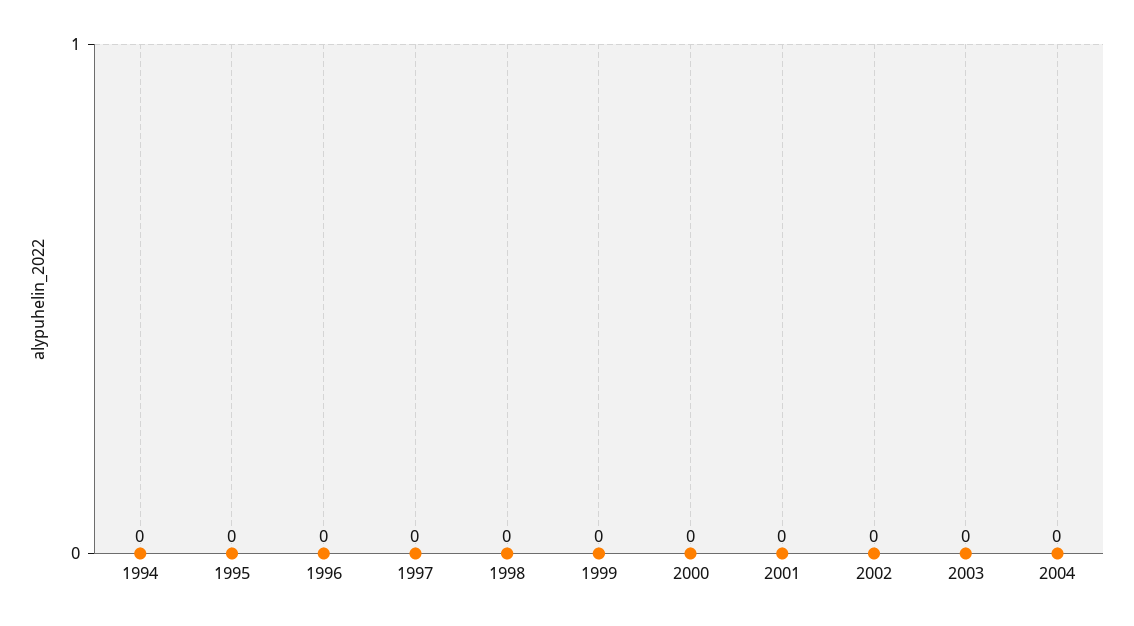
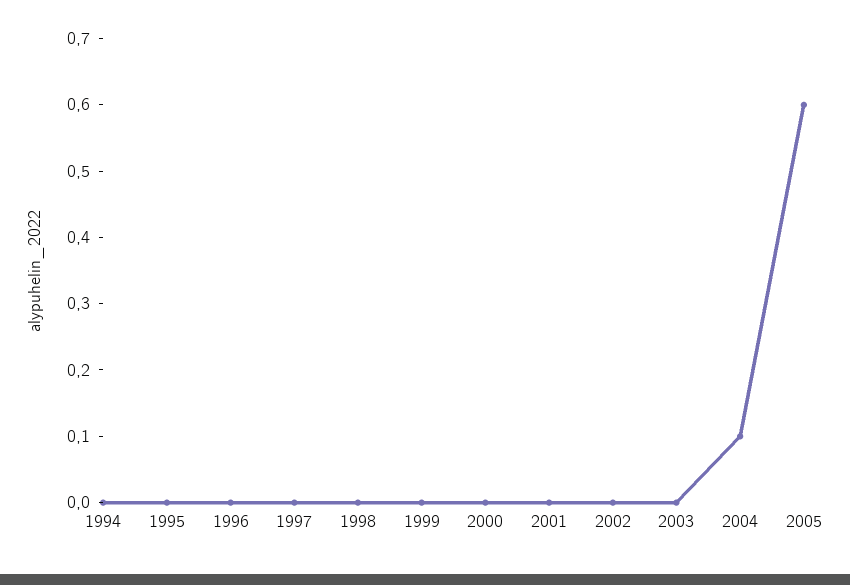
2004: 0 -> 0.1
2005: none -> 0.6

